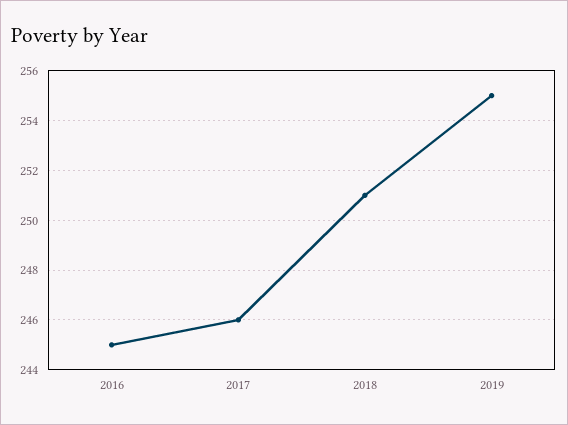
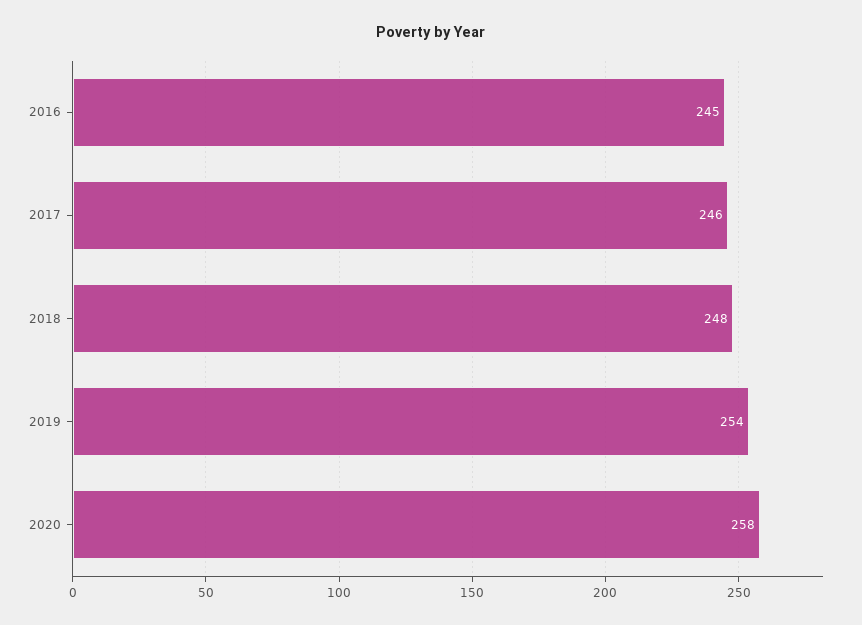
2018: 251 -> 248
2019: 255 -> 254
2020: none -> 258

